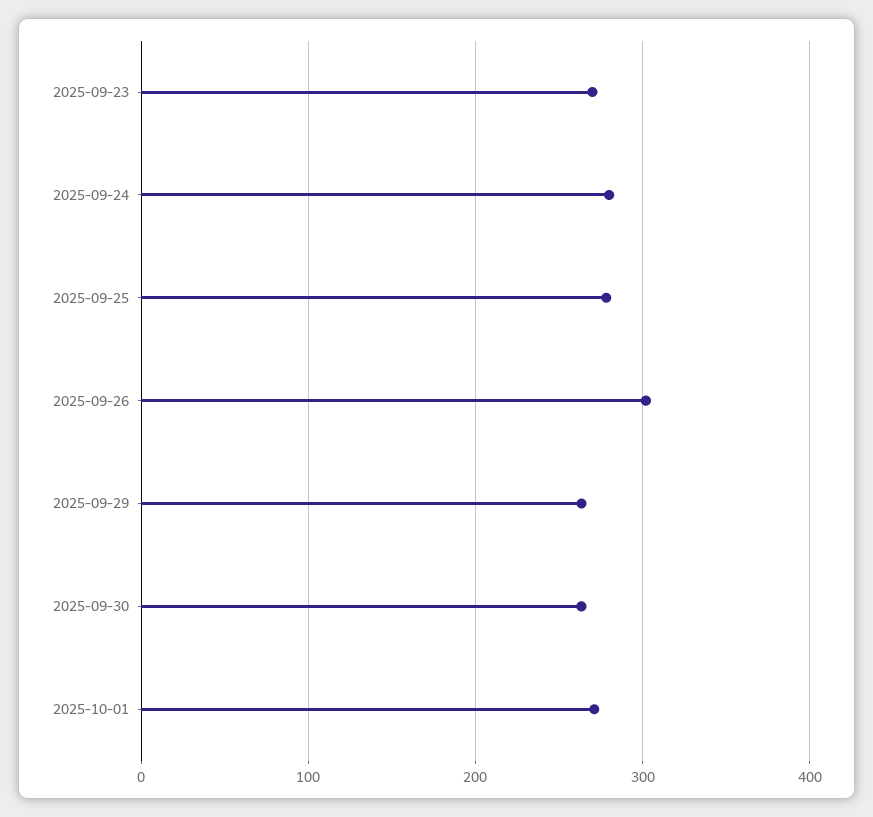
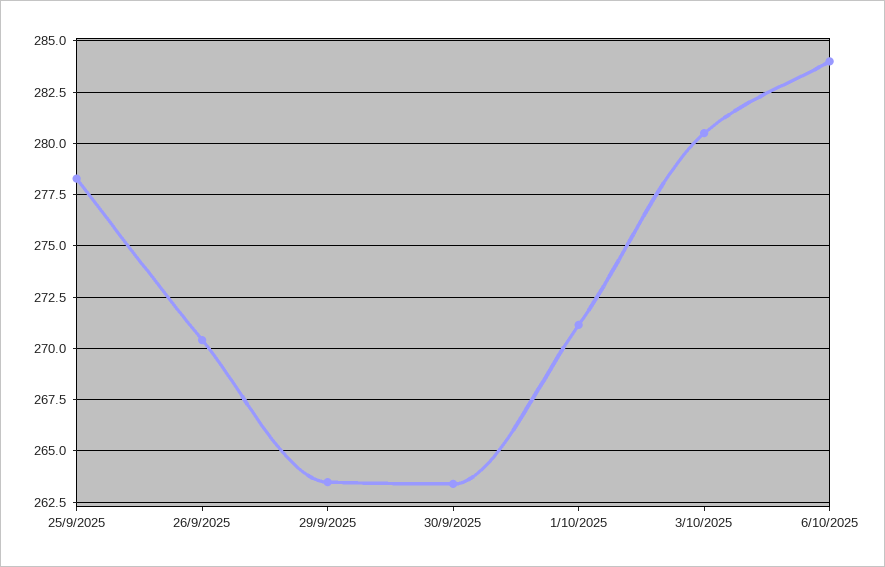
2025-09-23: 270 -> none
2025-09-24: 280 -> none
2025-09-26: 300 -> 270.5
3/10/2025: none -> 280.5
6/10/2025: none -> 284

